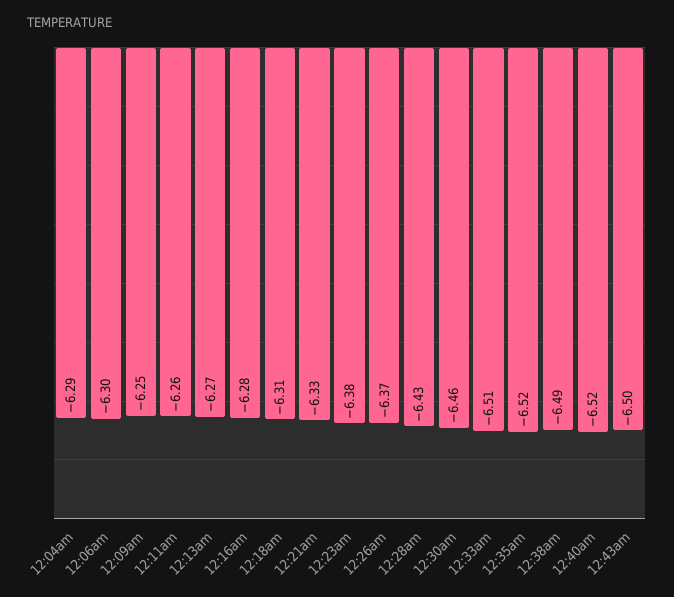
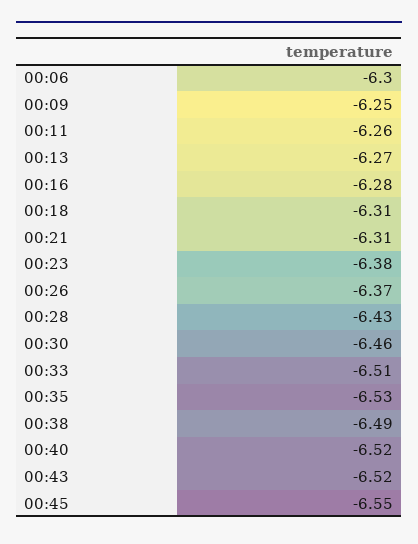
12:04am: -6.29 -> none
12:21am: -6.33 -> -6.31
12:35am: -6.52 -> -6.53
12:43am: -6.5 -> -6.52
00:45: none -> -6.55

